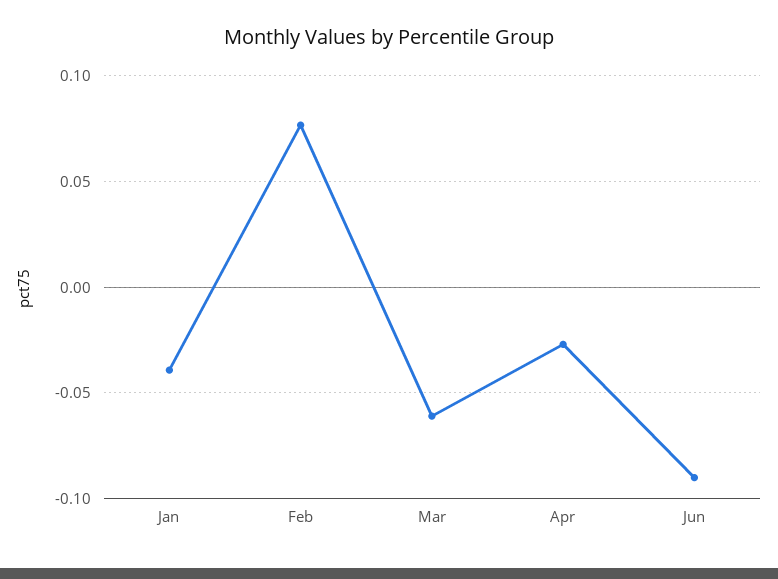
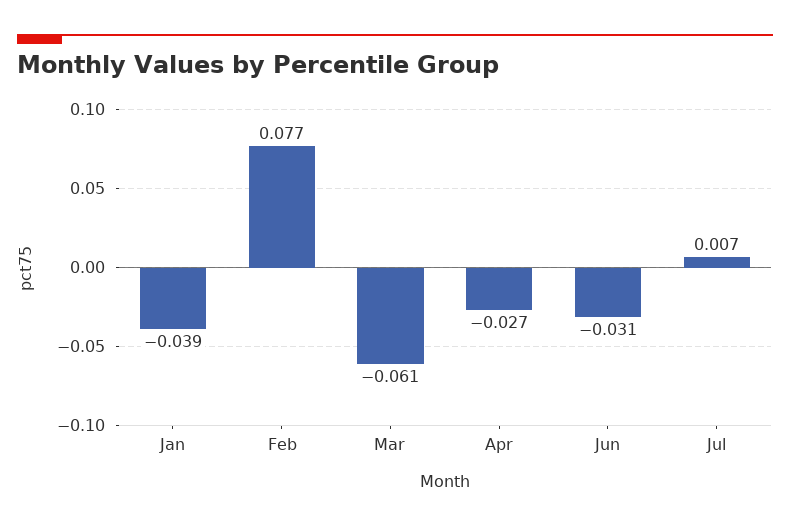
Jun: -0.09 -> -0.031
Jul: none -> 0.007

